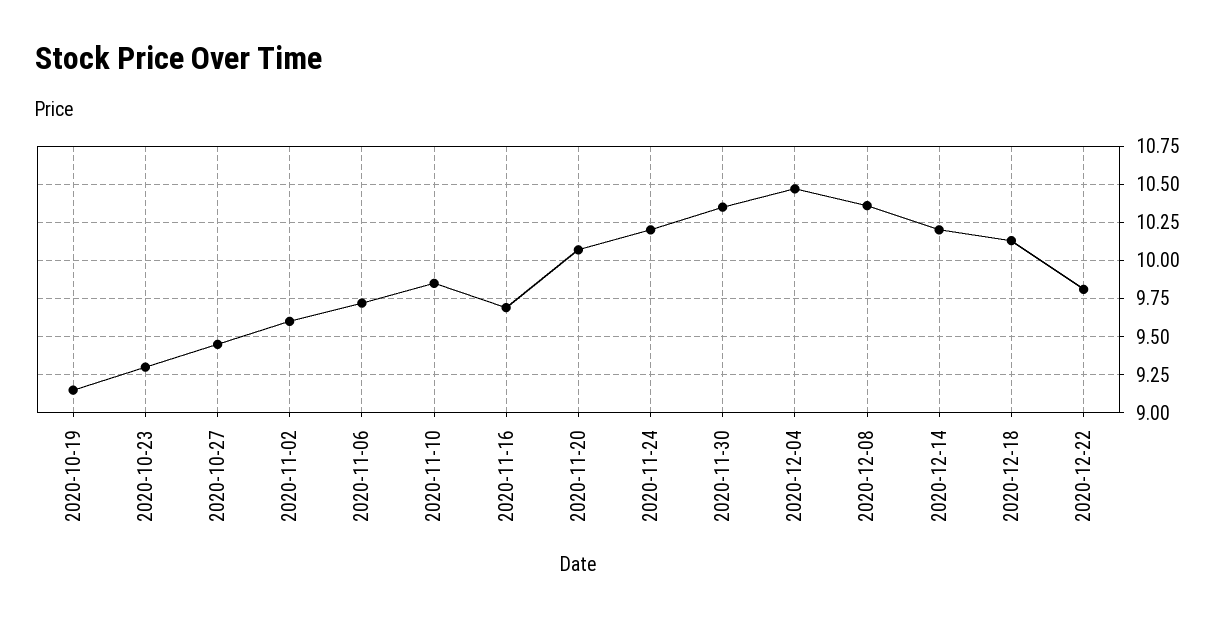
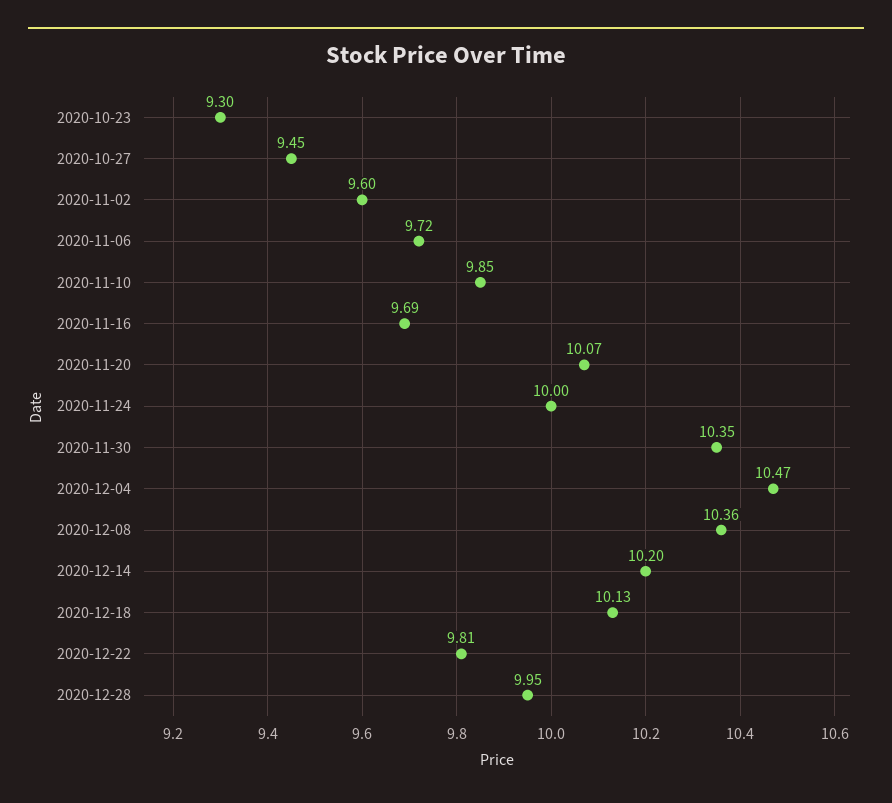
2020-10-19: 9.15 -> none
2020-11-24: 10.2 -> 10
2020-12-28: none -> 9.95

